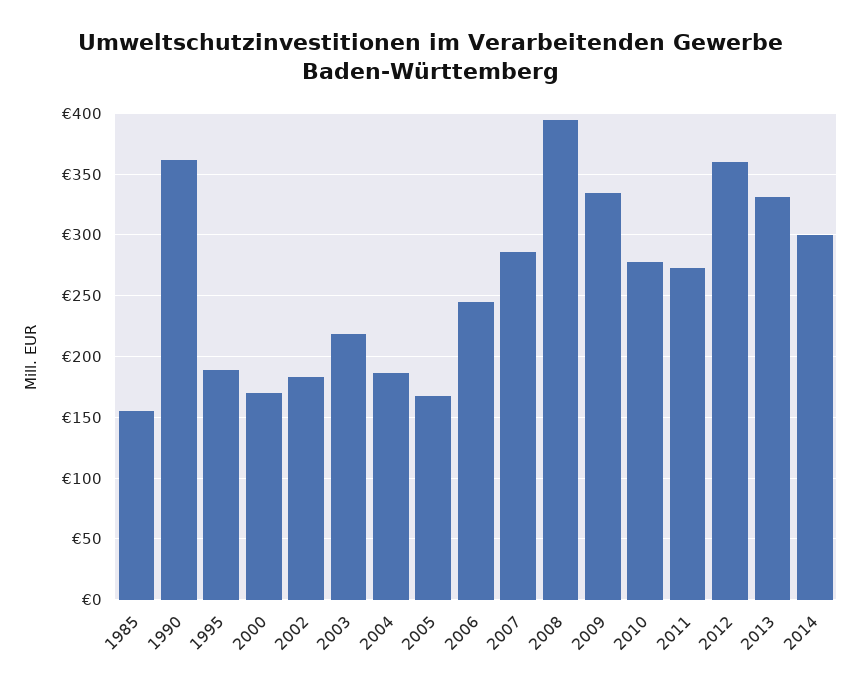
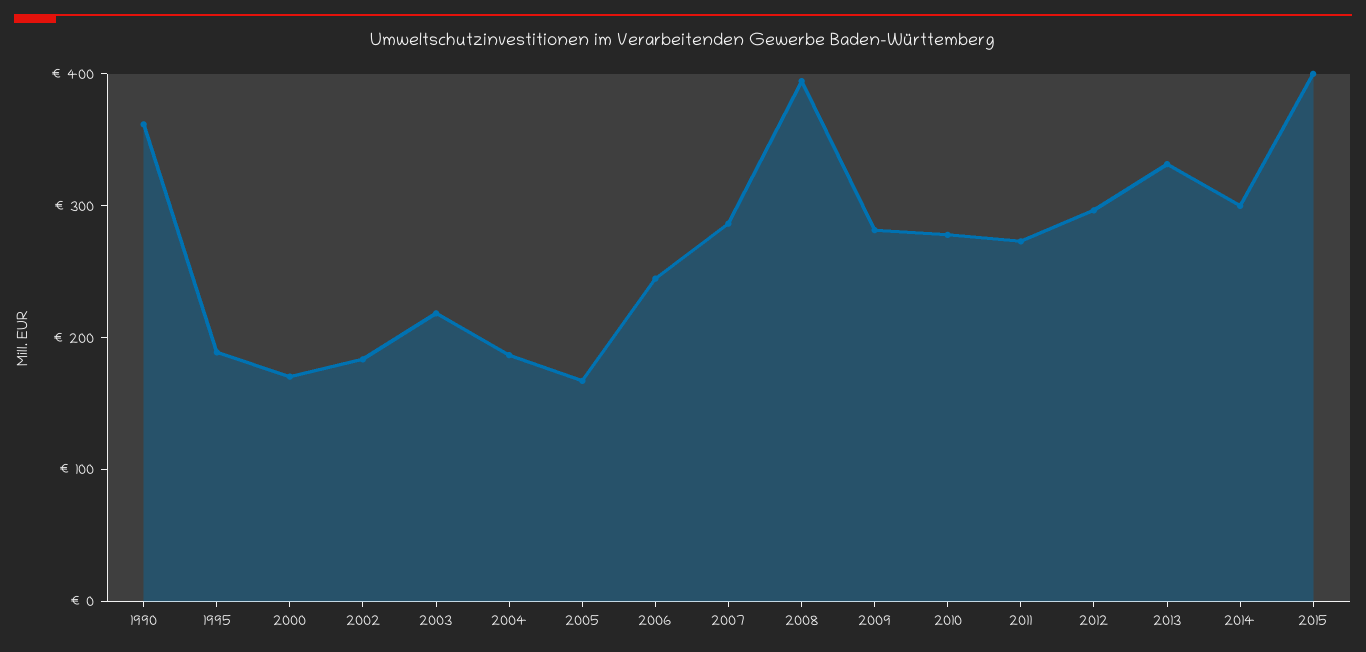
1985: 155 -> none
2009: 335 -> 280
2012: 360 -> 300
2015: none -> 400

